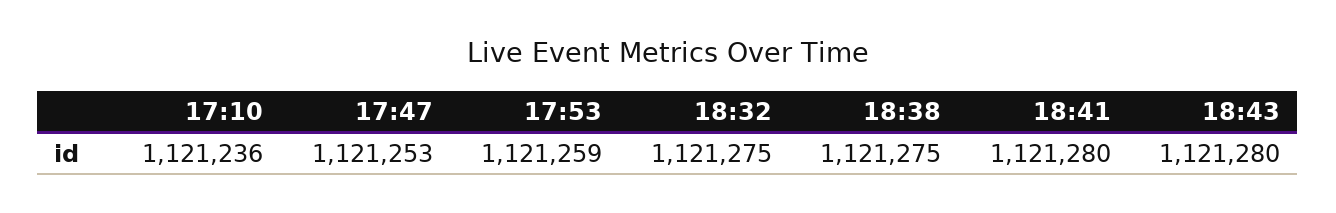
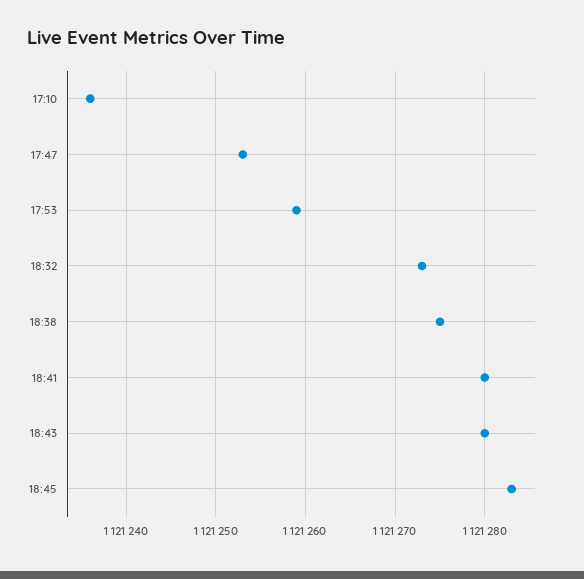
18:32: 1121275 -> 1121273
18:45: none -> 1121283

